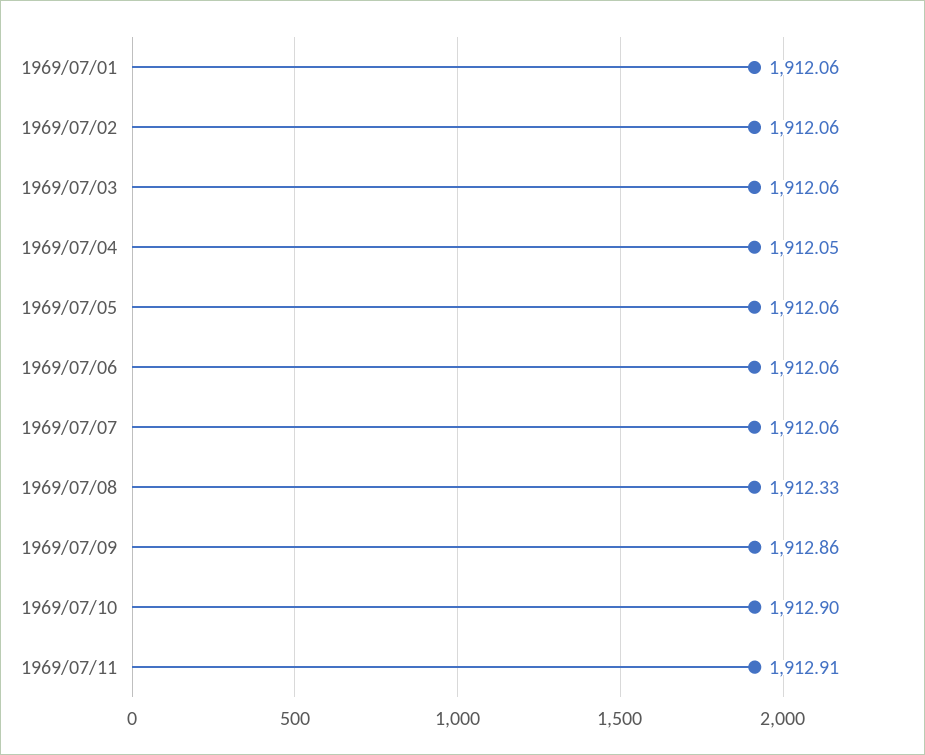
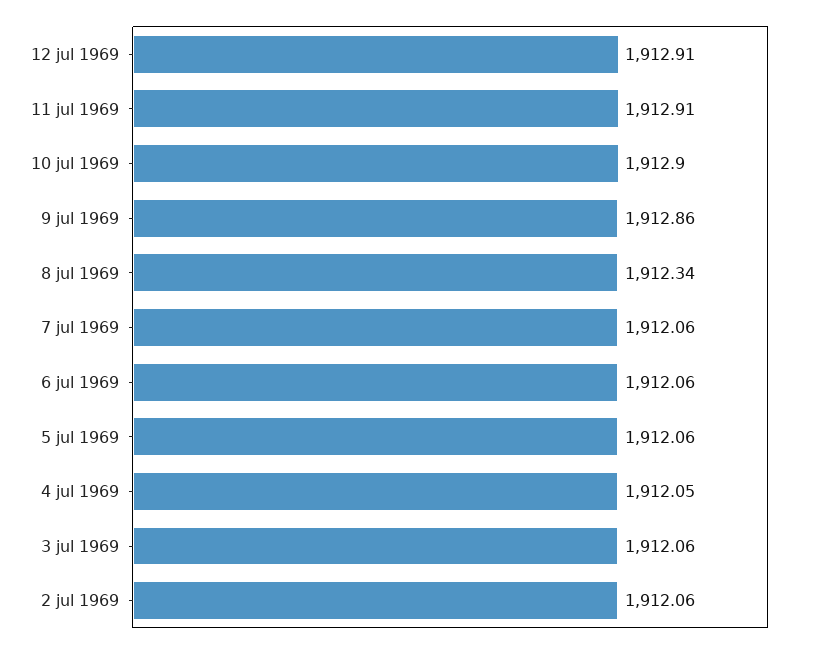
1969/07/01: 1912.06 -> none
1969/07/08: 1912.33 -> 1912.34
12 jul 1969: none -> 1912.91

